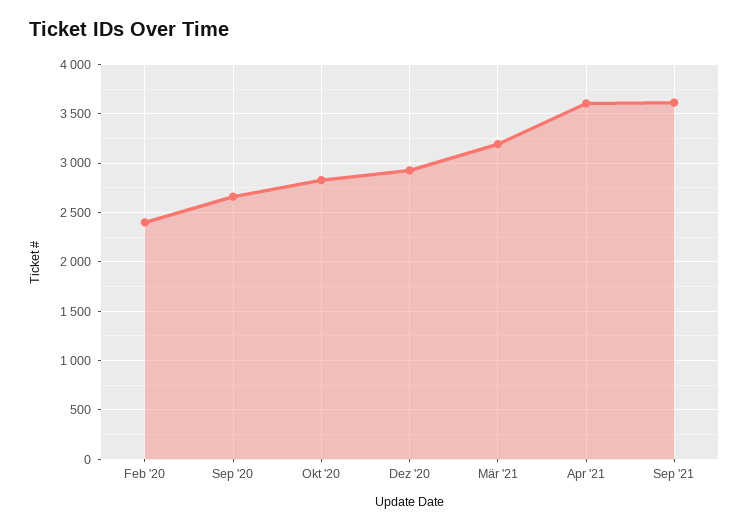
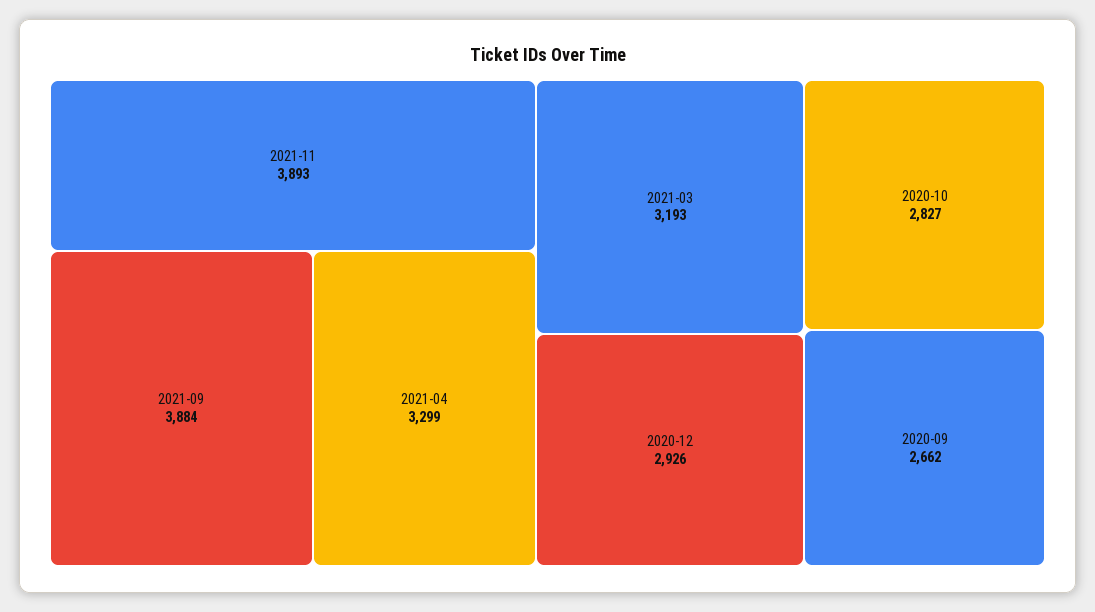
Feb '20: 2400 -> none
Apr '21: 3600 -> 3299
Sep '21: 3600 -> 3884
2021-11: none -> 3893

